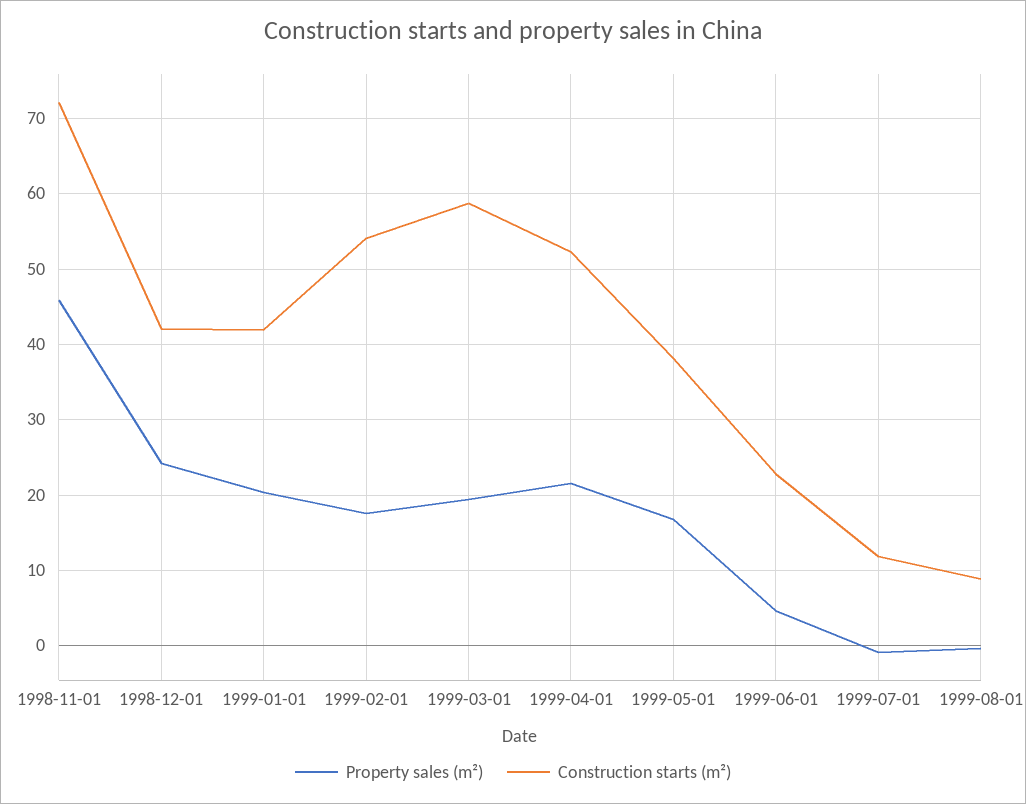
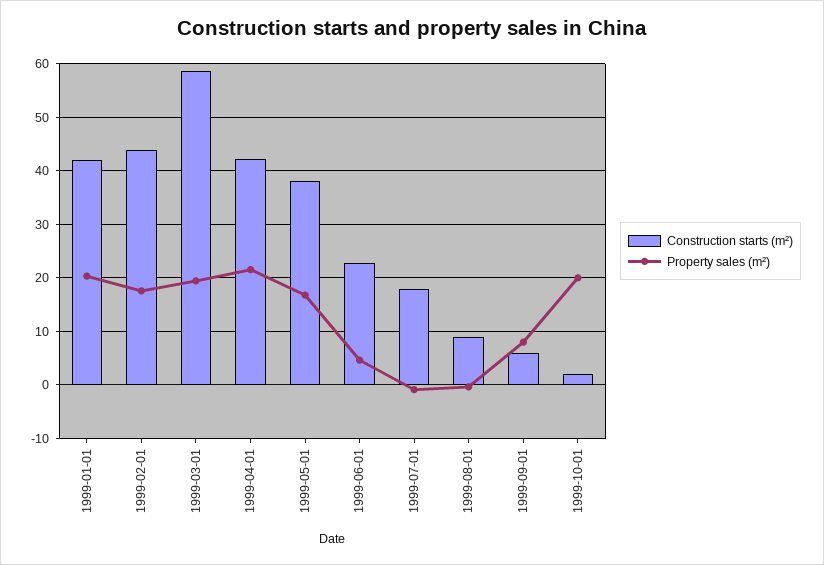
Property sales (m²), 1998-11-01: 46 -> none
Construction starts (m²), 1998-11-01: 72 -> none
Property sales (m²), 1998-12-01: 24 -> none
Construction starts (m²), 1998-12-01: 42 -> none
Construction starts (m²), 1999-02-01: 54 -> 44
Construction starts (m²), 1999-04-01: 52 -> 42
Construction starts (m²), 1999-07-01: 12 -> 18
Construction starts (m²), 1999-09-01: none -> 6
Property sales (m²), 1999-09-01: none -> 8
Construction starts (m²), 1999-10-01: none -> 2
Property sales (m²), 1999-10-01: none -> 20

